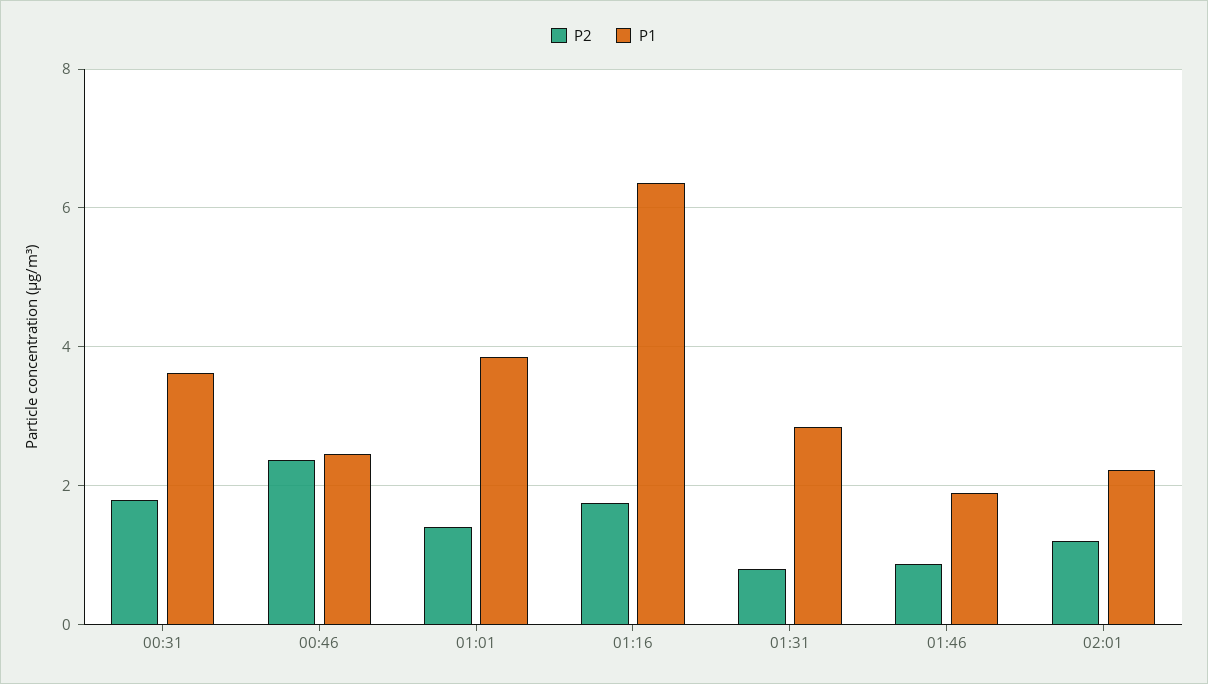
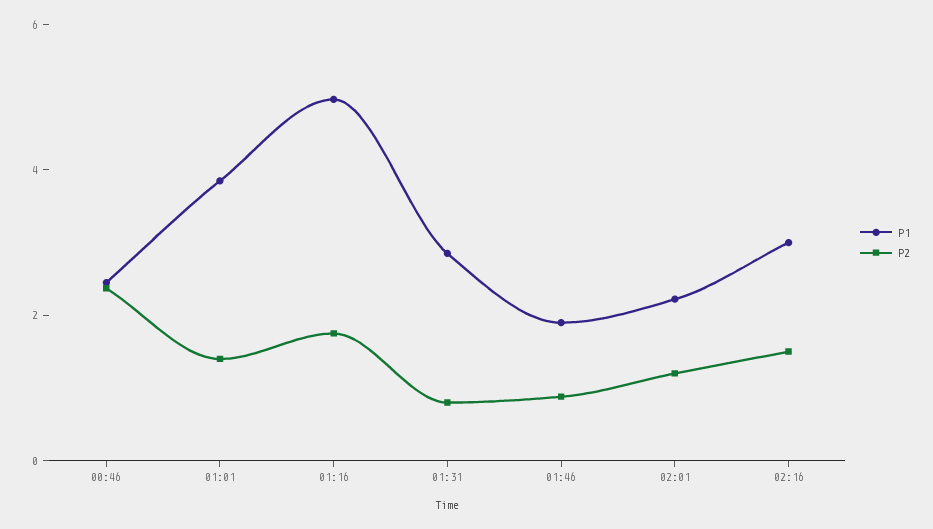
P2, 00:31: 1.8 -> none
P1, 00:31: 3.6 -> none
P1, 01:16: 6.4 -> 5
P1, 02:16: none -> 3
P2, 02:16: none -> 1.5

